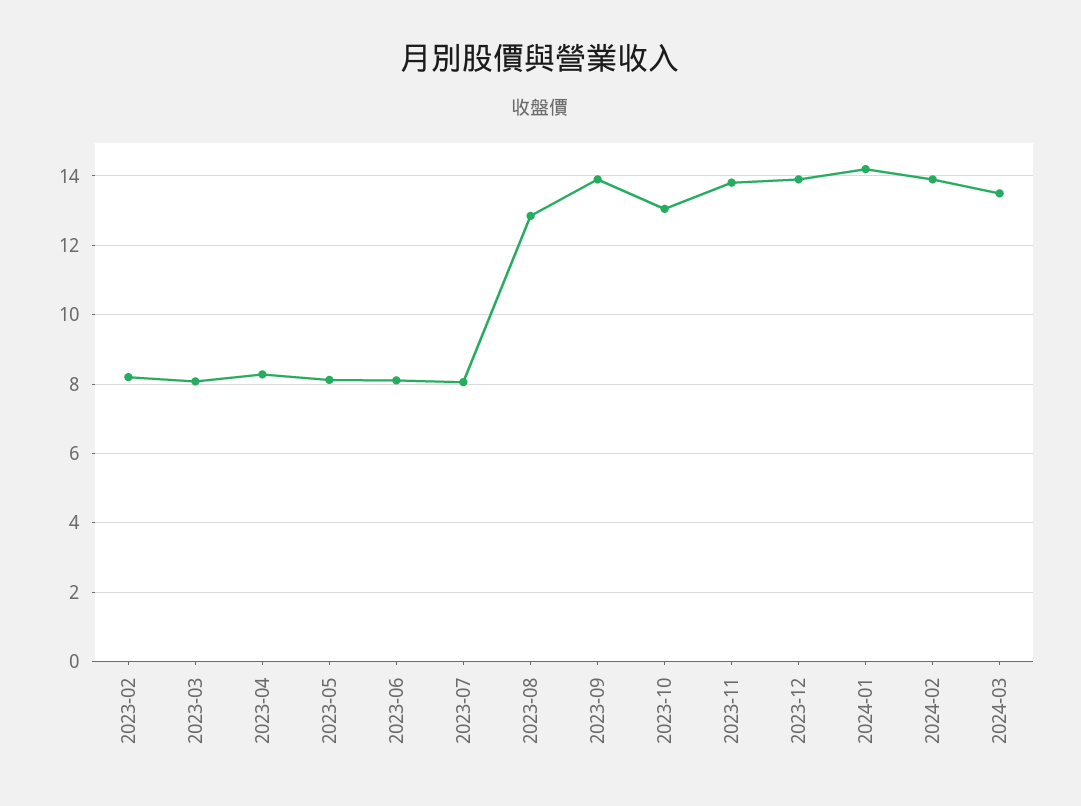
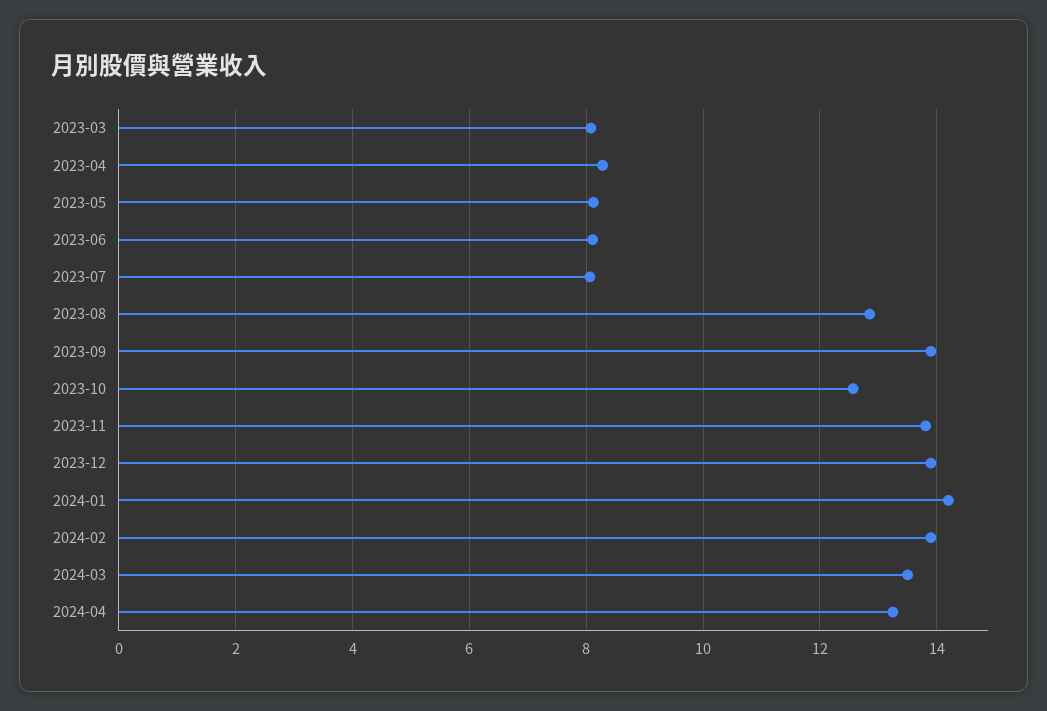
2023-02: 8.2 -> none
2023-10: 13 -> 12.6
2024-04: none -> 13.2

